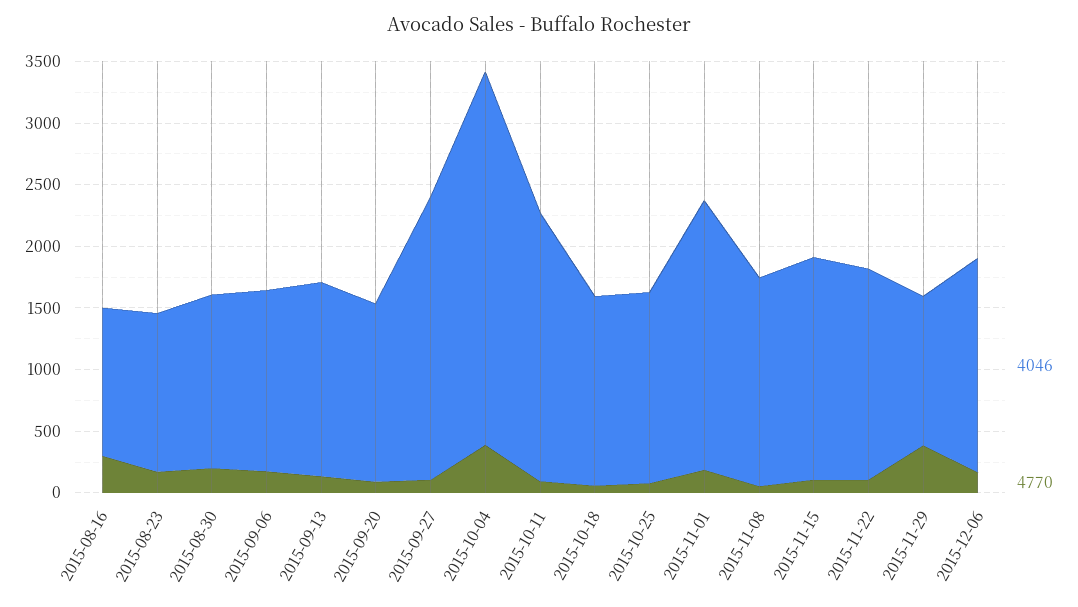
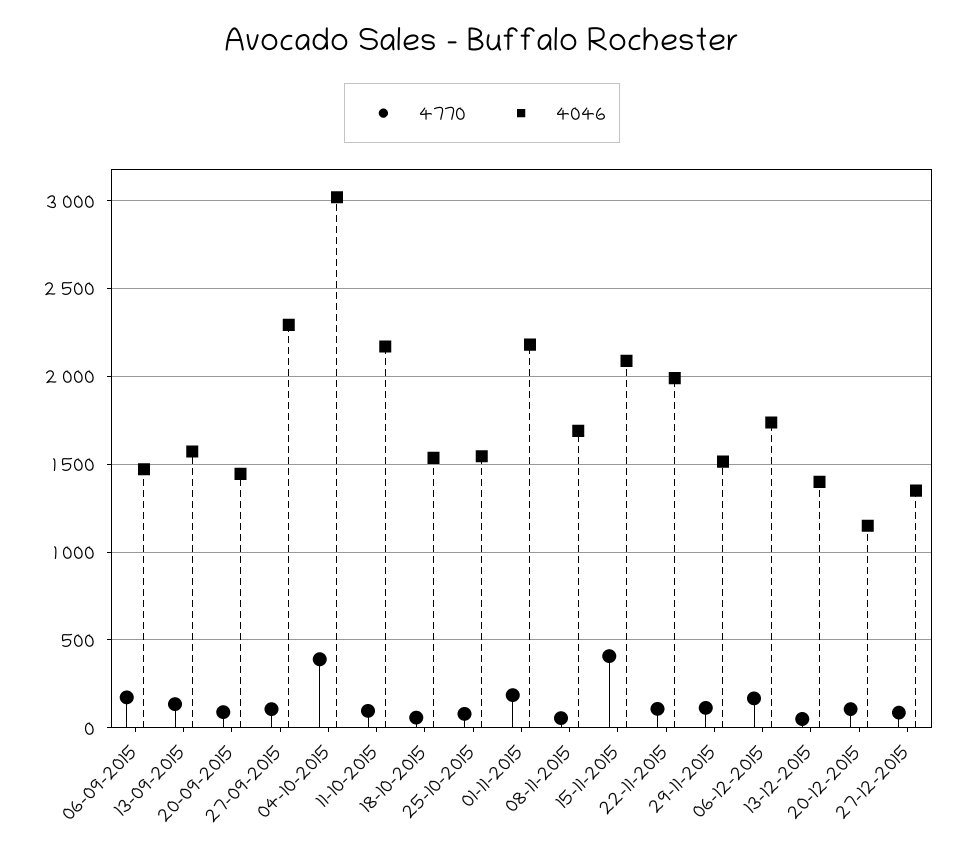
4046, 2015-08-16: 1200 -> none
4770, 2015-08-16: 300 -> none
4046, 2015-08-23: 1300 -> none
4770, 2015-08-23: 200 -> none
4046, 2015-08-30: 1400 -> none
4770, 2015-08-30: 200 -> none
4046, 2015-11-15: 1800 -> 2100
4770, 2015-11-15: 100 -> 400
4046, 2015-11-22: 1700 -> 2000
4046, 2015-11-29: 1200 -> 1500
4770, 2015-11-29: 400 -> 100
4770, 13-12-2015: none -> 50
4046, 13-12-2015: none -> 1400
4770, 20-12-2015: none -> 100
4046, 20-12-2015: none -> 1150
4770, 27-12-2015: none -> 100
4046, 27-12-2015: none -> 1350

